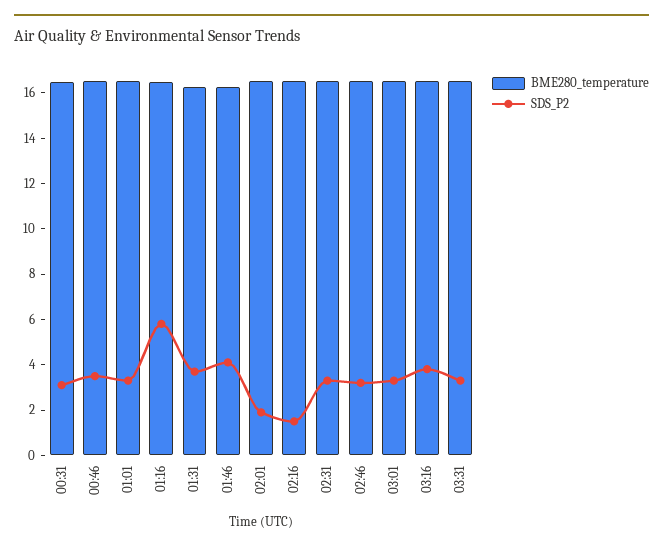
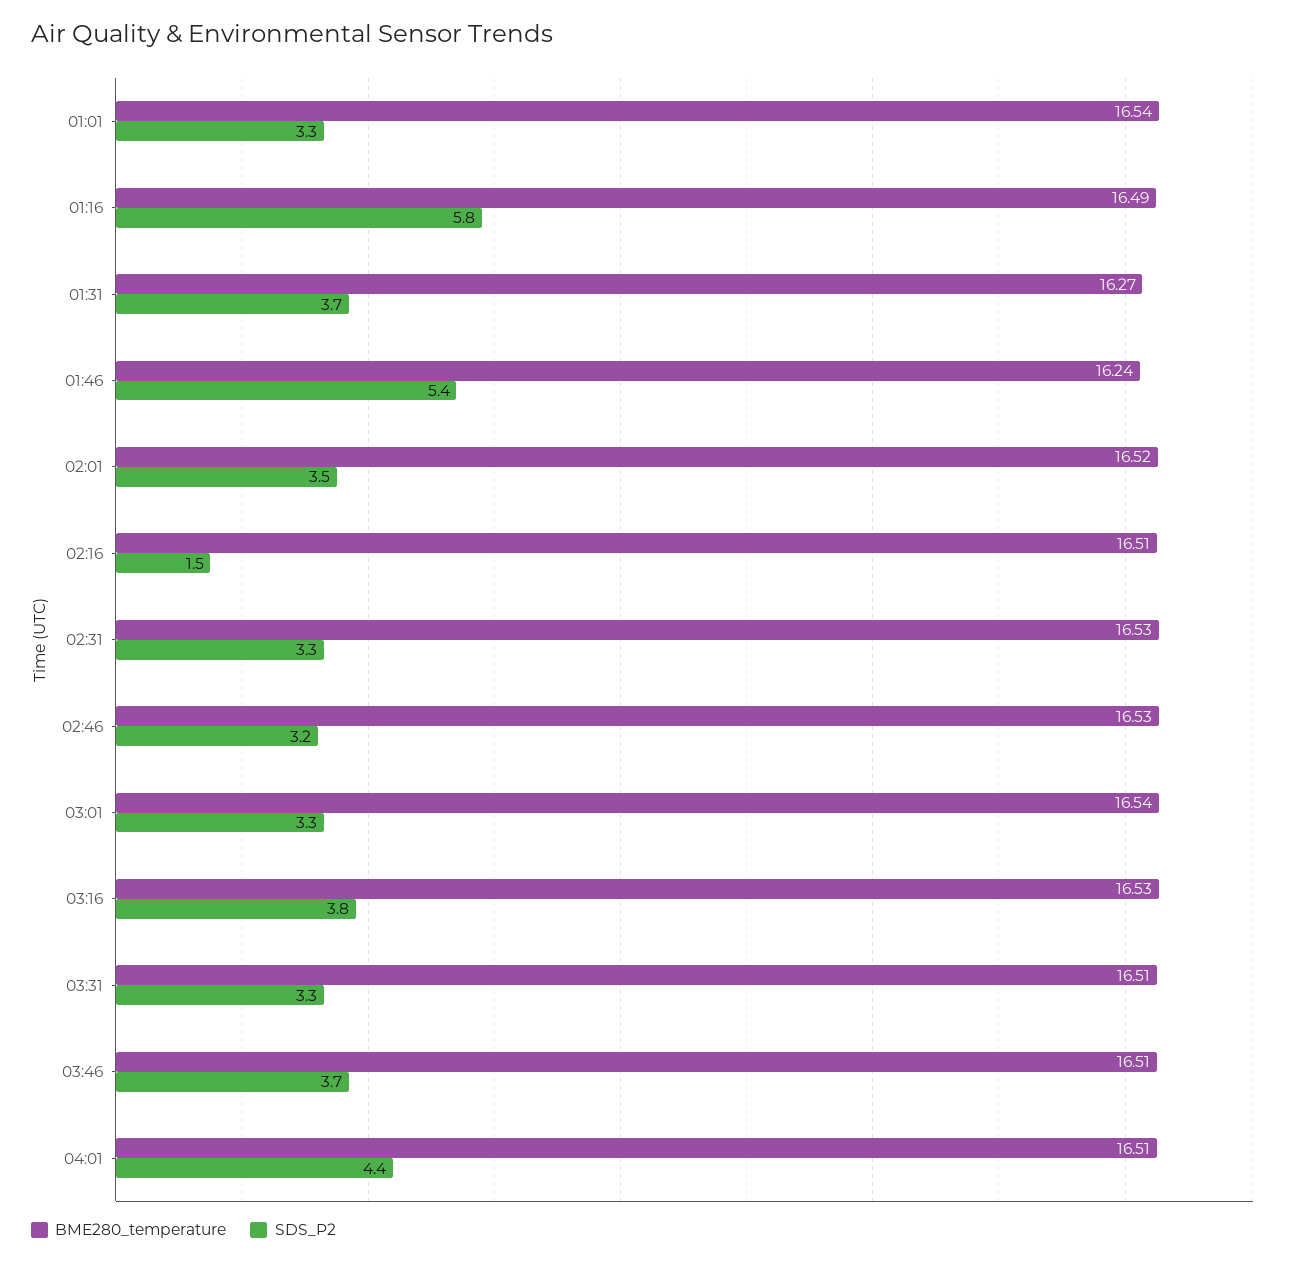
BME280_temperature, 00:31: 16.5 -> none
SDS_P2, 00:31: 3 -> none
BME280_temperature, 00:46: 16.5 -> none
SDS_P2, 00:46: 3.5 -> none
SDS_P2, 01:46: 4 -> 5.4
SDS_P2, 02:01: 2 -> 3.5
BME280_temperature, 03:46: none -> 16.51
SDS_P2, 03:46: none -> 3.7
BME280_temperature, 04:01: none -> 16.51
SDS_P2, 04:01: none -> 4.4

